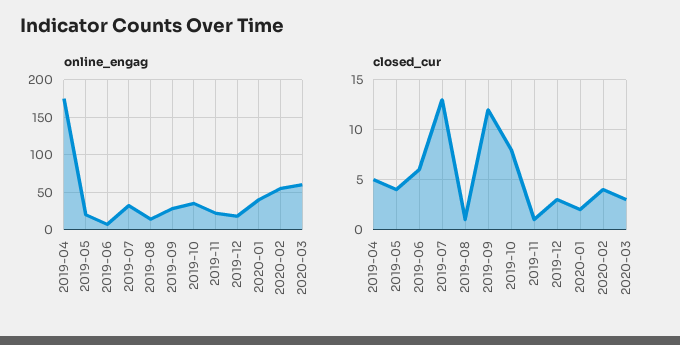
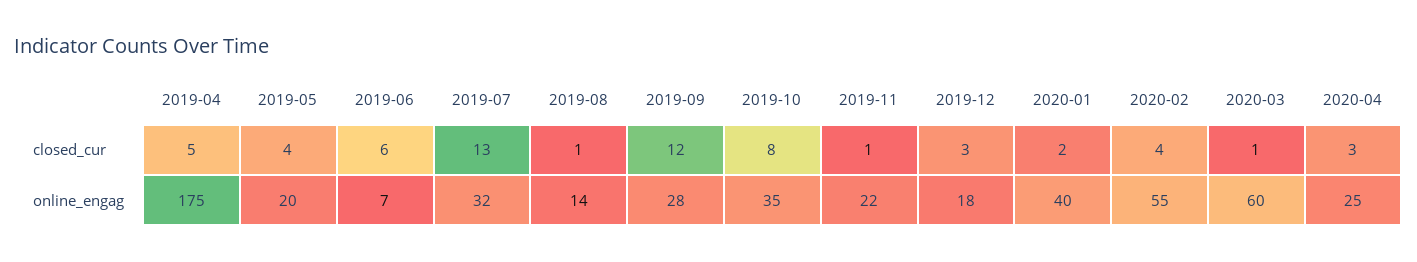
closed_cur, 2020-03: 3 -> 1
closed_cur, 2020-04: none -> 3
online_engag, 2020-04: none -> 25

